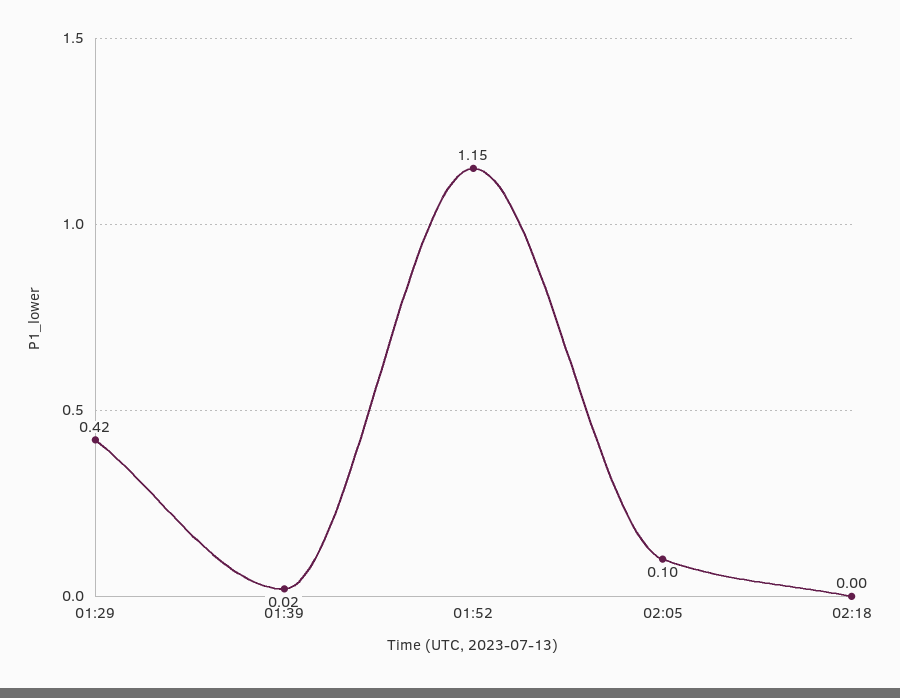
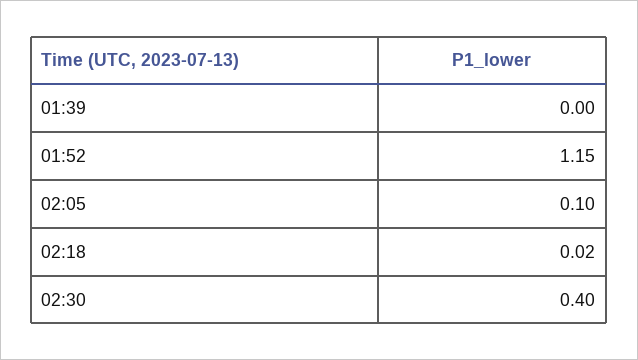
01:29: 0.42 -> none
01:39: 0.02 -> 0
02:18: 0 -> 0.02
02:30: none -> 0.4

